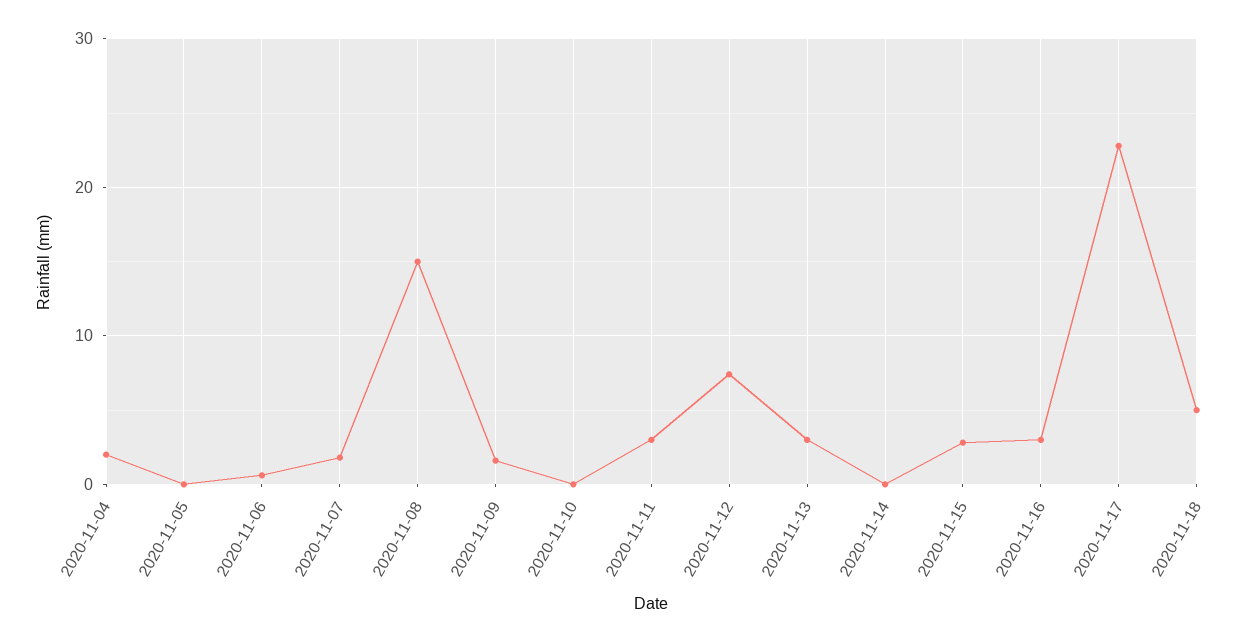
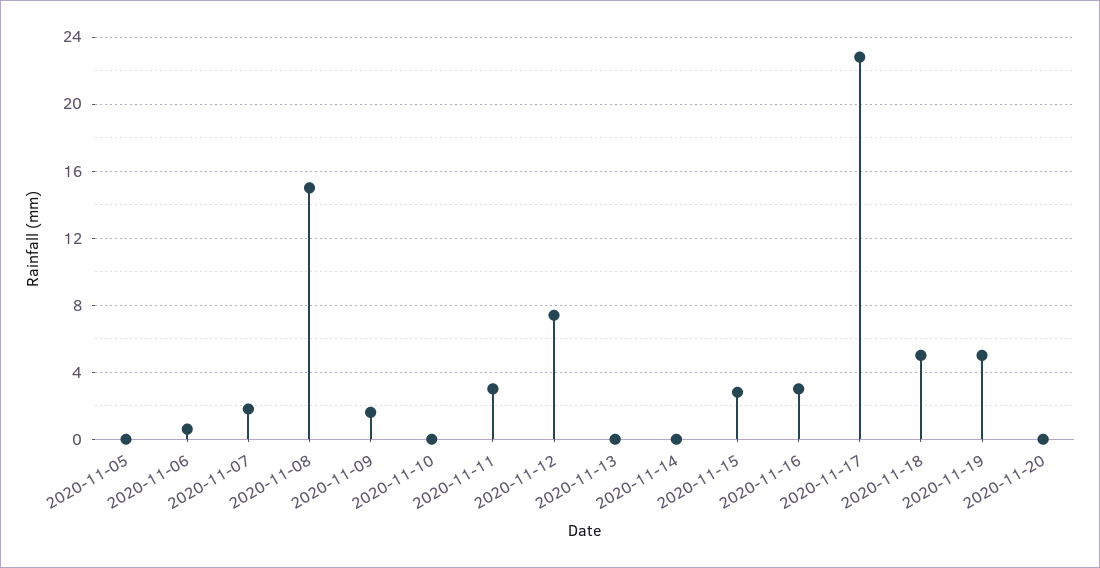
2020-11-04: 2 -> none
2020-11-13: 3 -> 0
2020-11-19: none -> 5
2020-11-20: none -> 0

